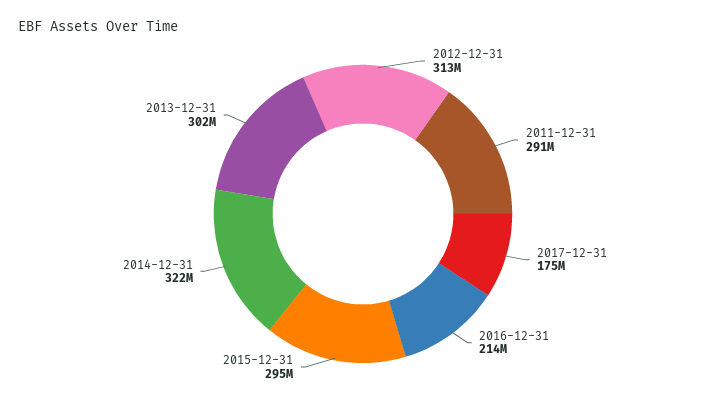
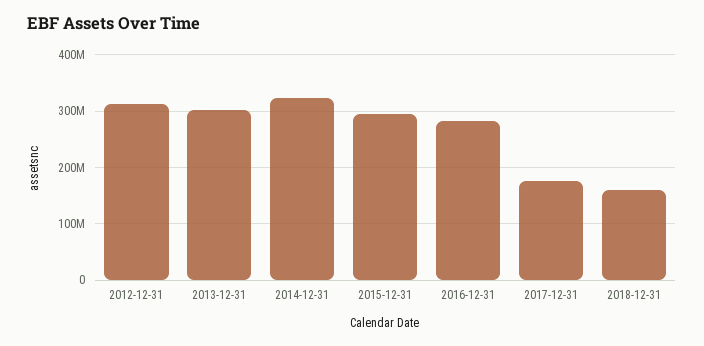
2011-12-31: 291000000 -> none
2016-12-31: 214000000 -> 280000000
2018-12-31: none -> 160000000

